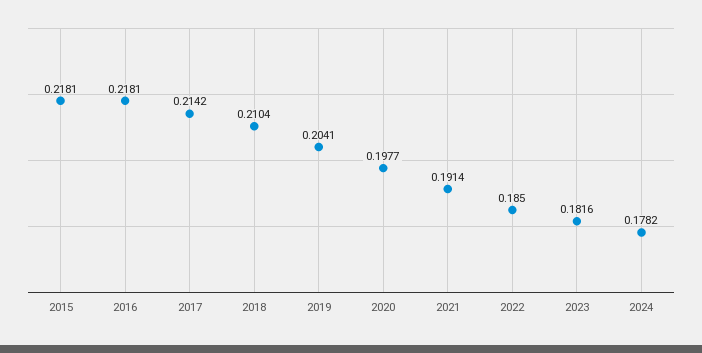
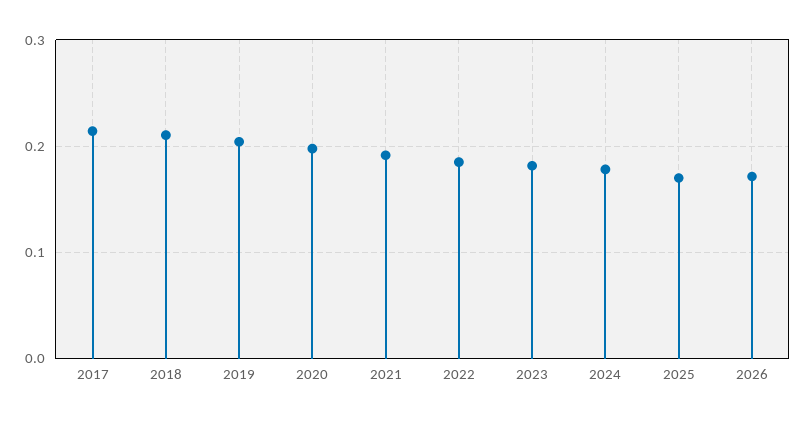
2015: 0.2181 -> none
2016: 0.2181 -> none
2025: none -> 0.17
2026: none -> 0.17

